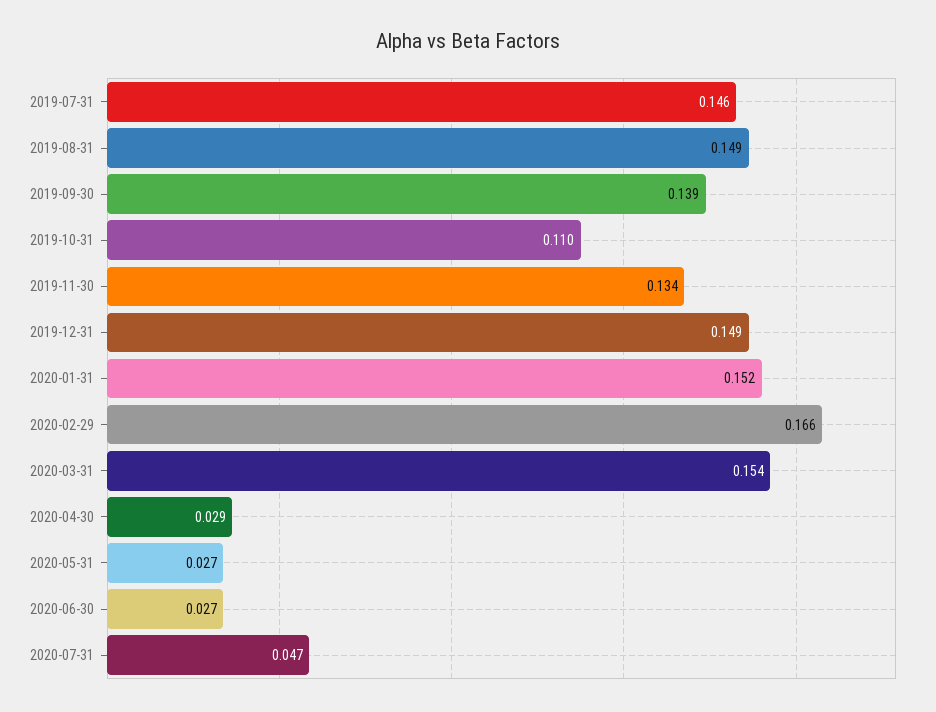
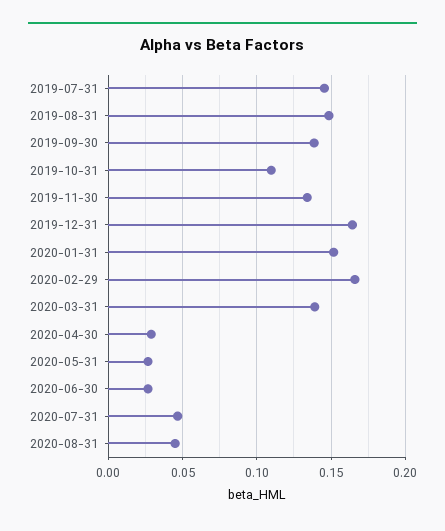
2019-12-31: 0.149 -> 0.165
2020-03-31: 0.154 -> 0.14
2020-08-31: none -> 0.045

